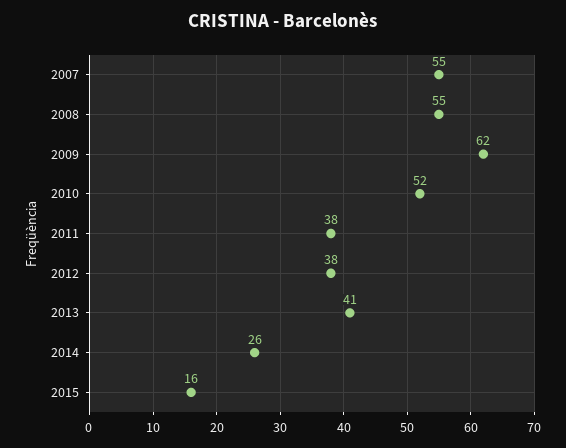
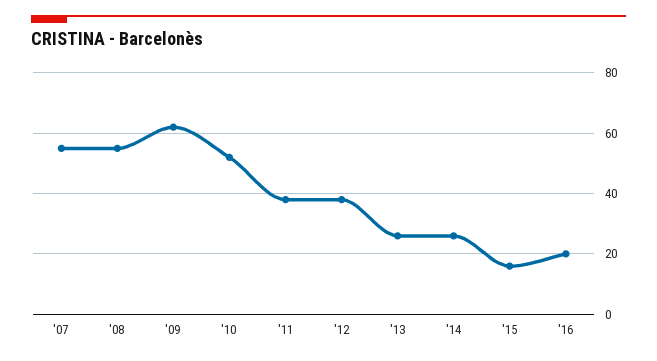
2013: 41 -> 25
'16: none -> 20

